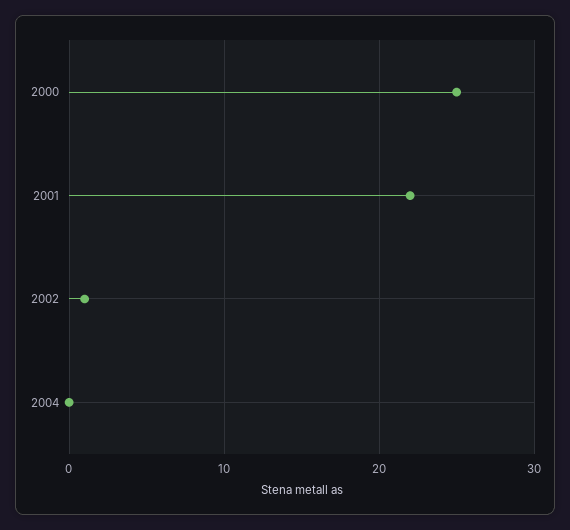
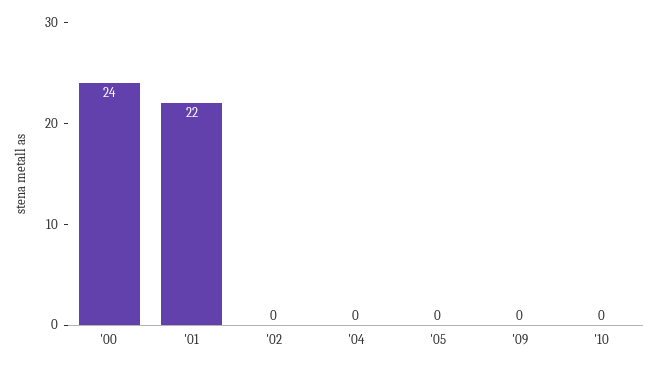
2000: 25 -> 24
2002: 1 -> 0
'05: none -> 0
'09: none -> 0
'10: none -> 0

